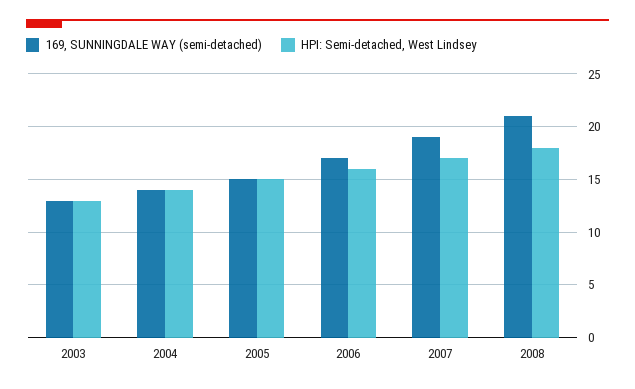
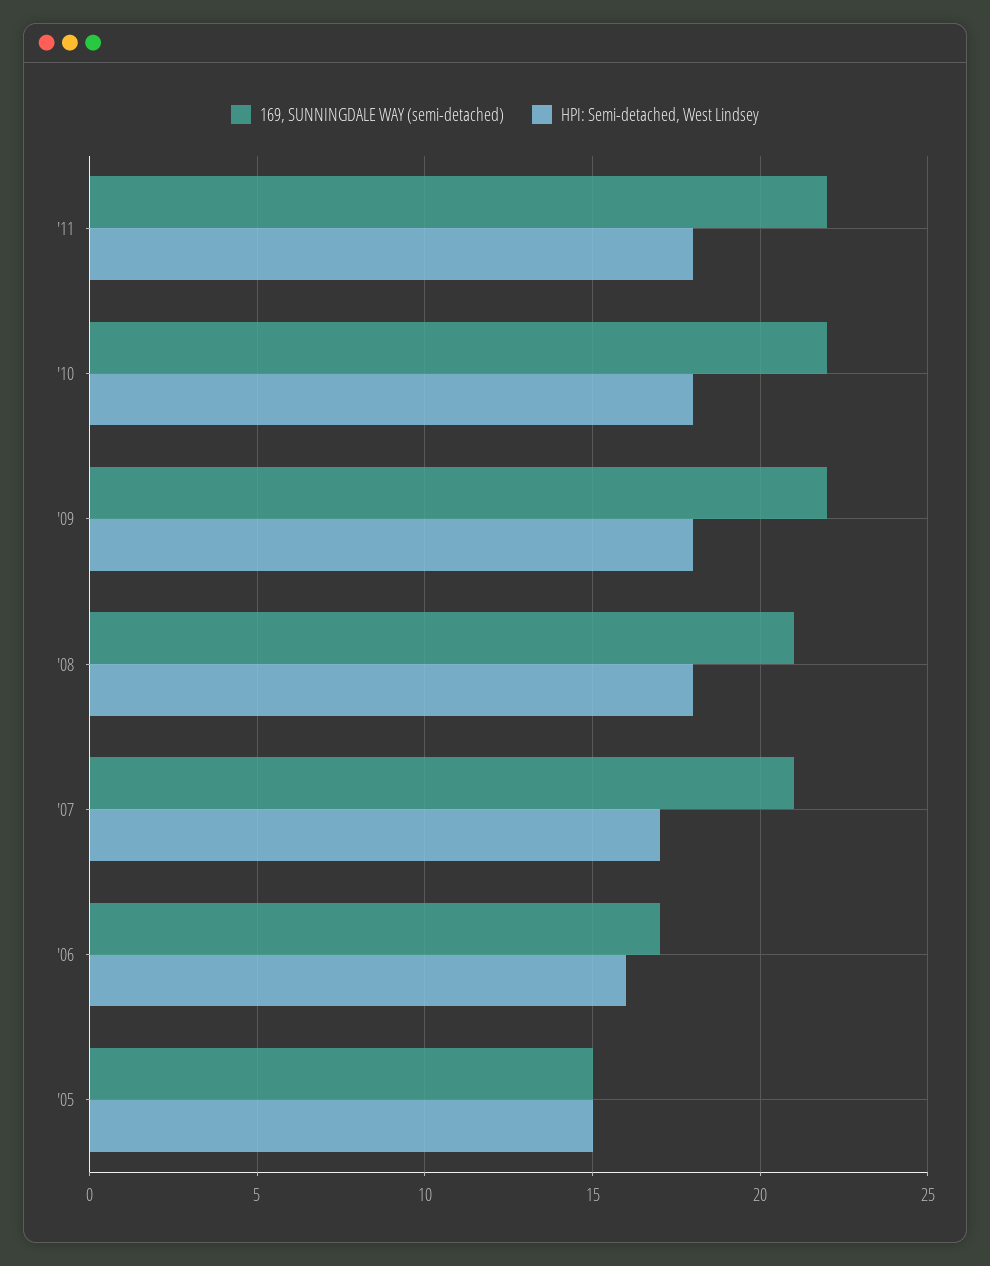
169, SUNNINGDALE WAY (semi-detached), 2003: 13 -> none
HPI: Semi-detached, West Lindsey, 2003: 13 -> none
169, SUNNINGDALE WAY (semi-detached), 2004: 14 -> none
HPI: Semi-detached, West Lindsey, 2004: 14 -> none
169, SUNNINGDALE WAY (semi-detached), 2007: 19 -> 21
169, SUNNINGDALE WAY (semi-detached), '11: none -> 22
HPI: Semi-detached, West Lindsey, '11: none -> 18
169, SUNNINGDALE WAY (semi-detached), '10: none -> 22
HPI: Semi-detached, West Lindsey, '10: none -> 18
169, SUNNINGDALE WAY (semi-detached), '09: none -> 22
HPI: Semi-detached, West Lindsey, '09: none -> 18

